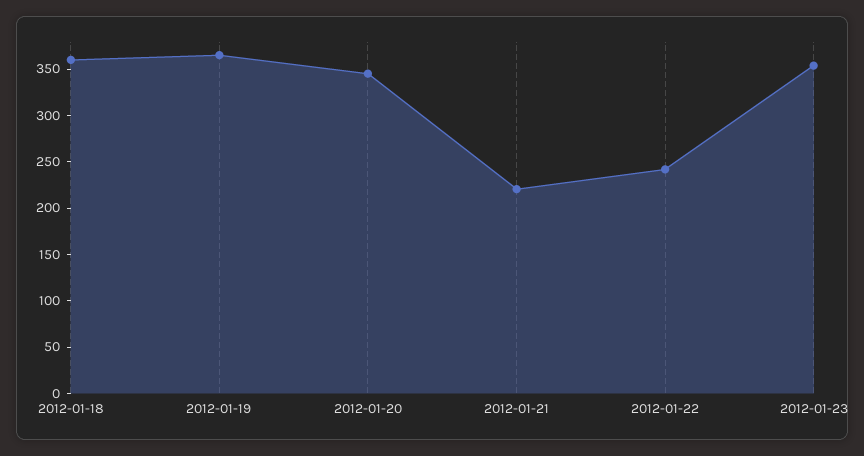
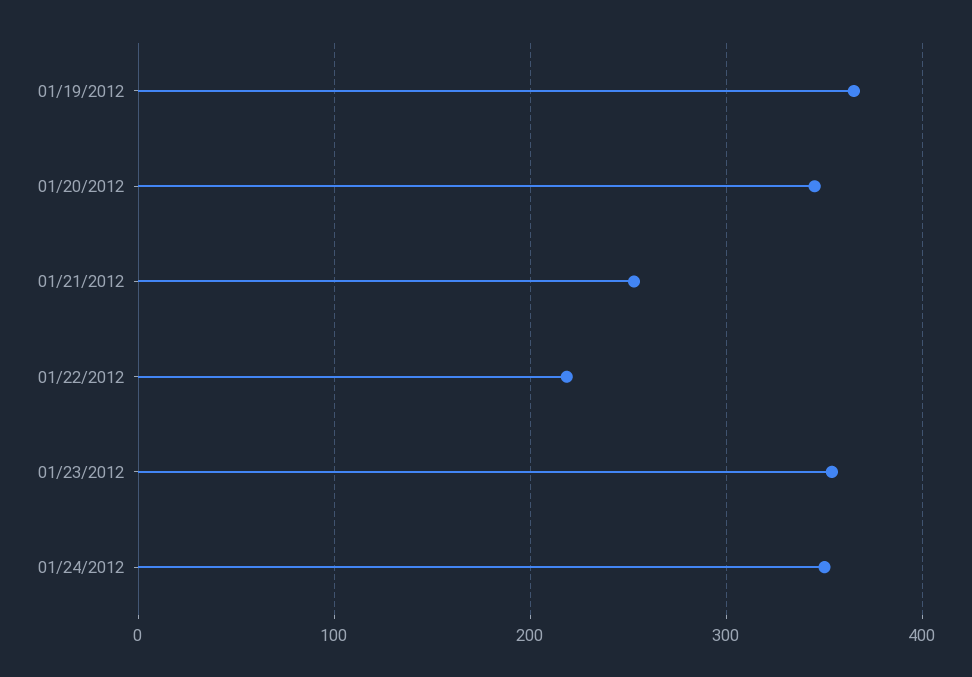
2012-01-18: 360 -> none
2012-01-21: 220 -> 250
2012-01-22: 240 -> 220
01/24/2012: none -> 350

